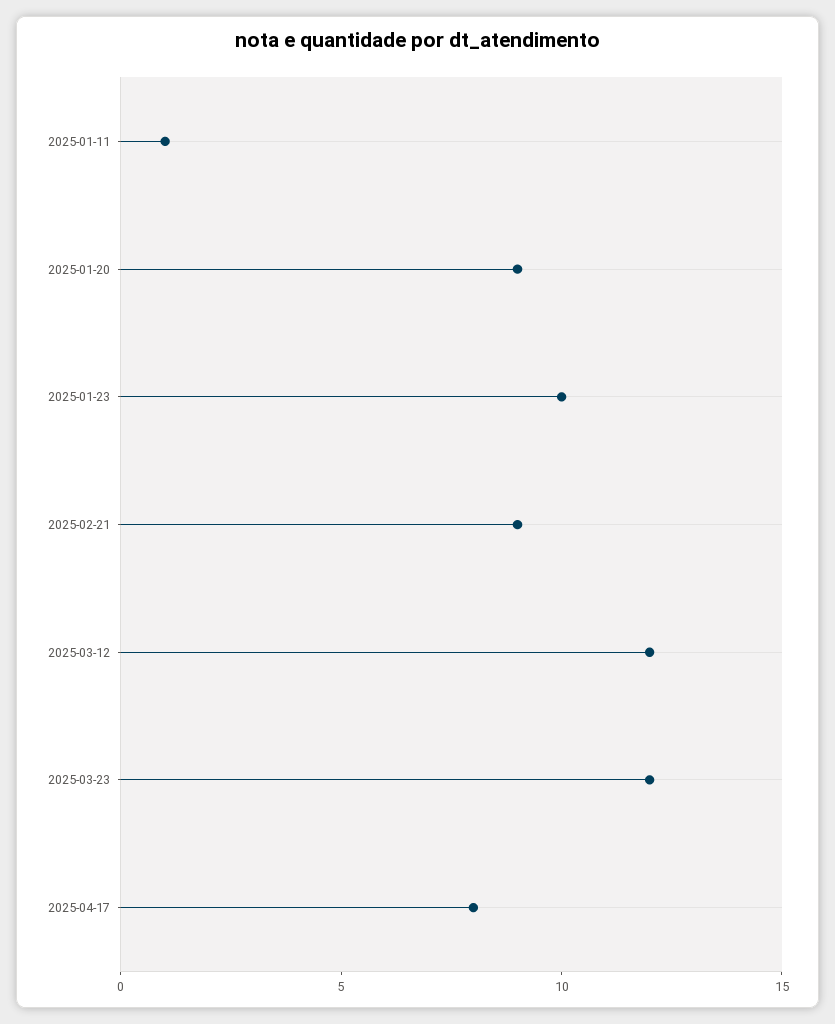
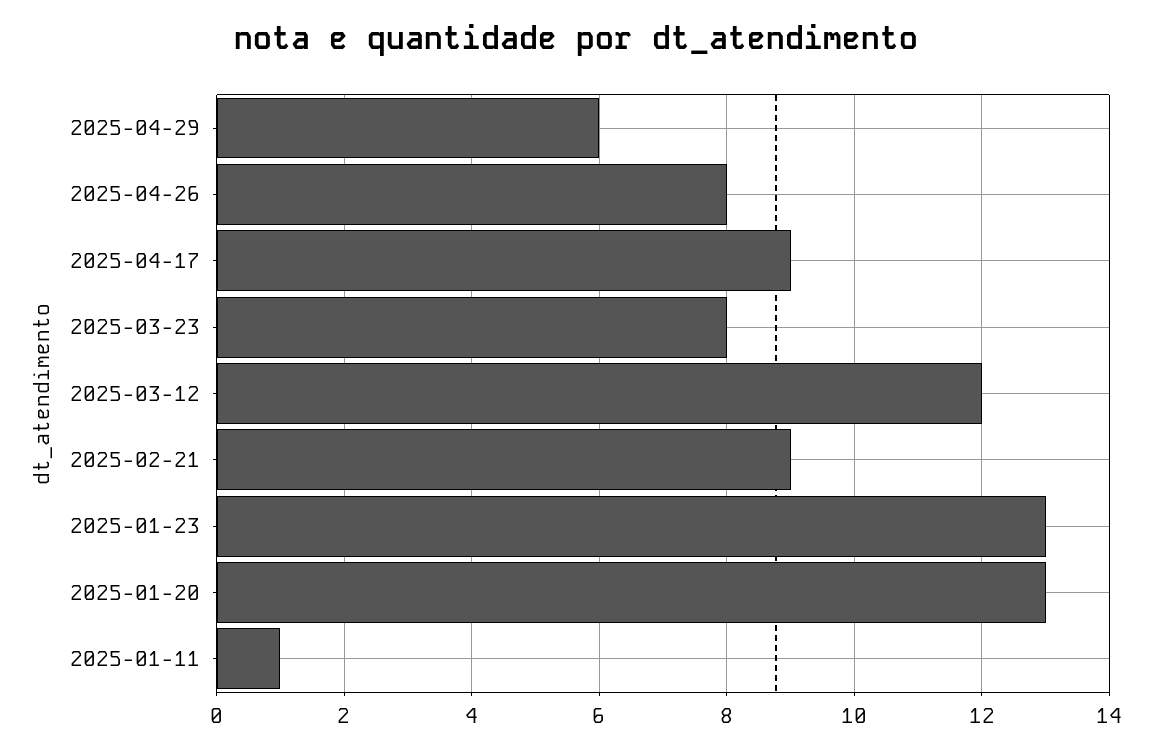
2025-01-20: 9 -> 13
2025-01-23: 10 -> 13
2025-03-23: 12 -> 8
2025-04-17: 8 -> 9
2025-04-29: none -> 6
2025-04-26: none -> 8

